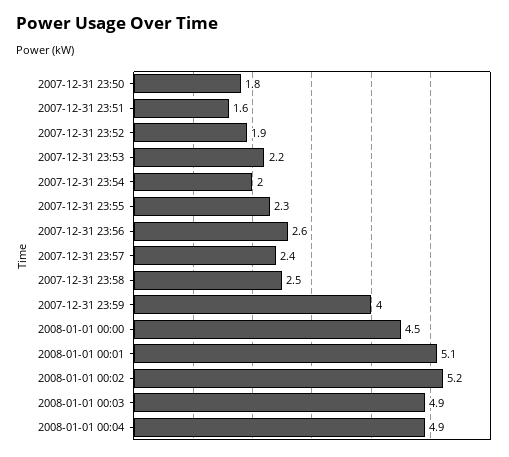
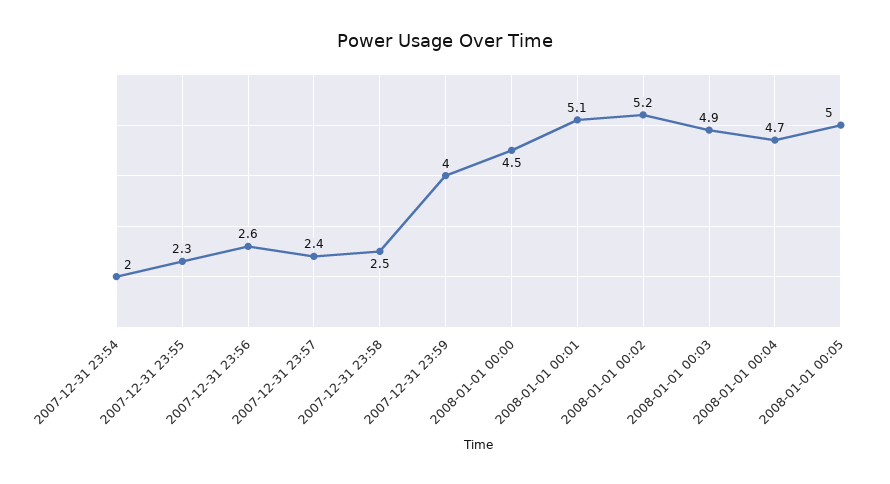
2007-12-31 23:50: 1.8 -> none
2007-12-31 23:51: 1.6 -> none
2007-12-31 23:52: 1.9 -> none
2007-12-31 23:53: 2.2 -> none
2008-01-01 00:04: 4.9 -> 4.7
2008-01-01 00:05: none -> 5

